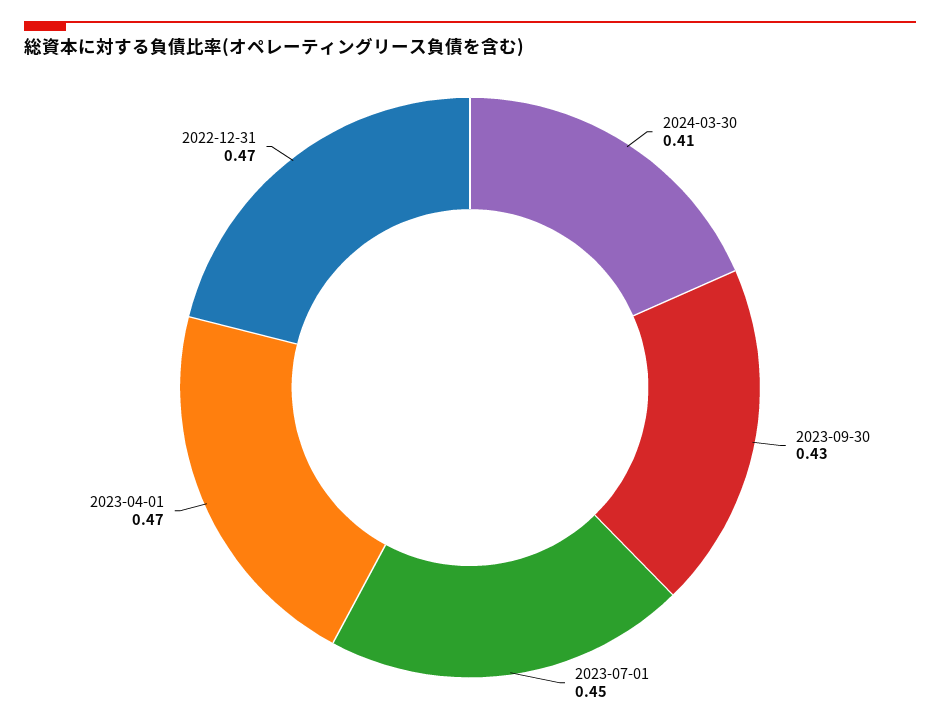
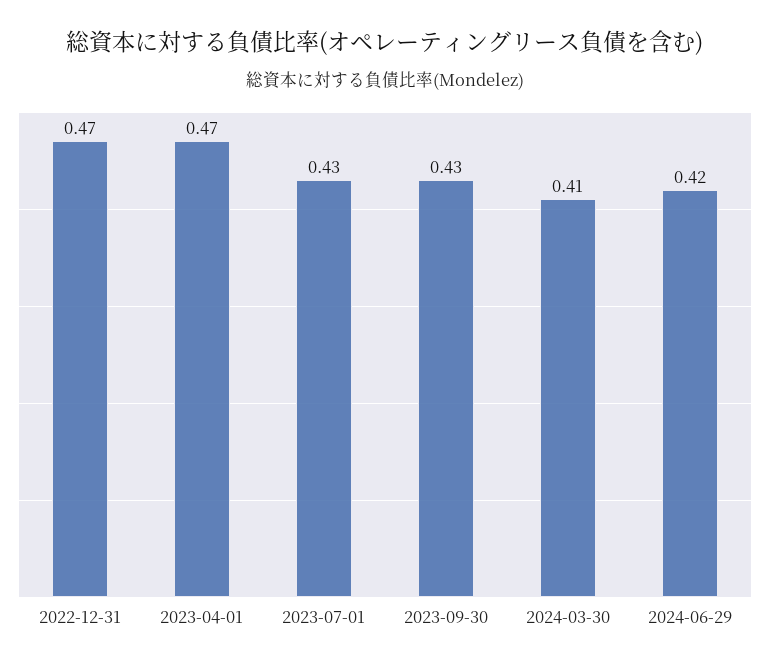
2023-07-01: 0.45 -> 0.43
2024-06-29: none -> 0.42

